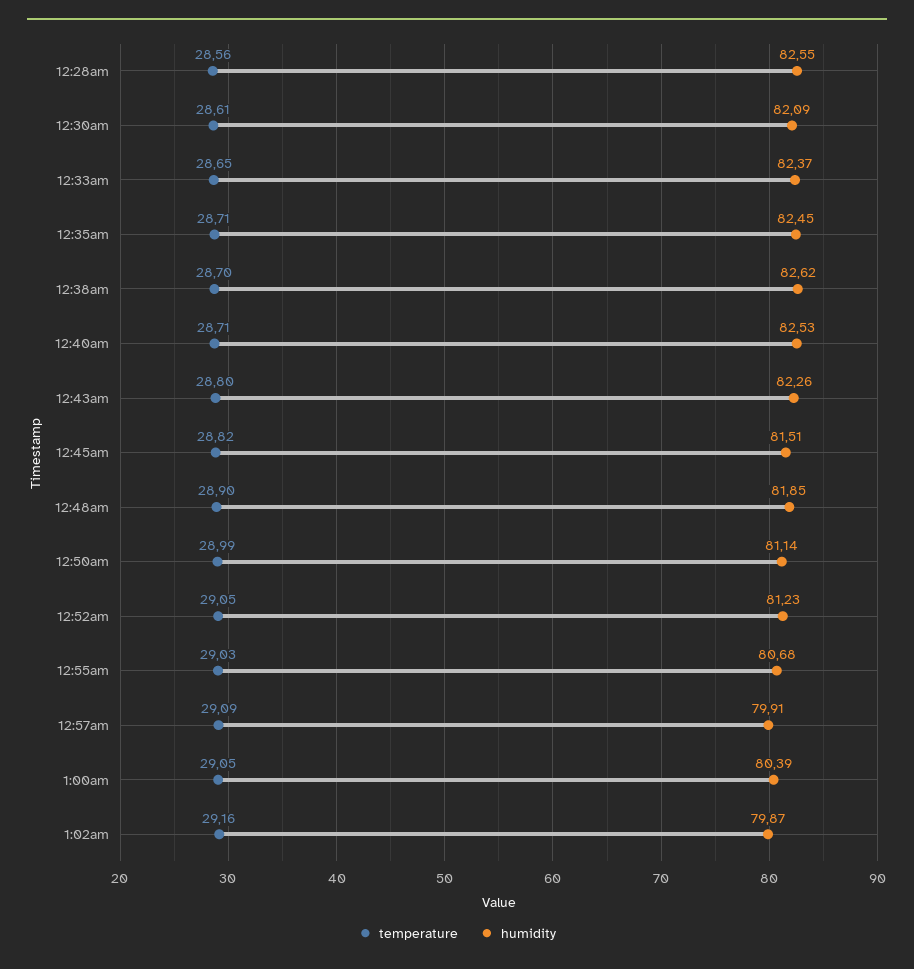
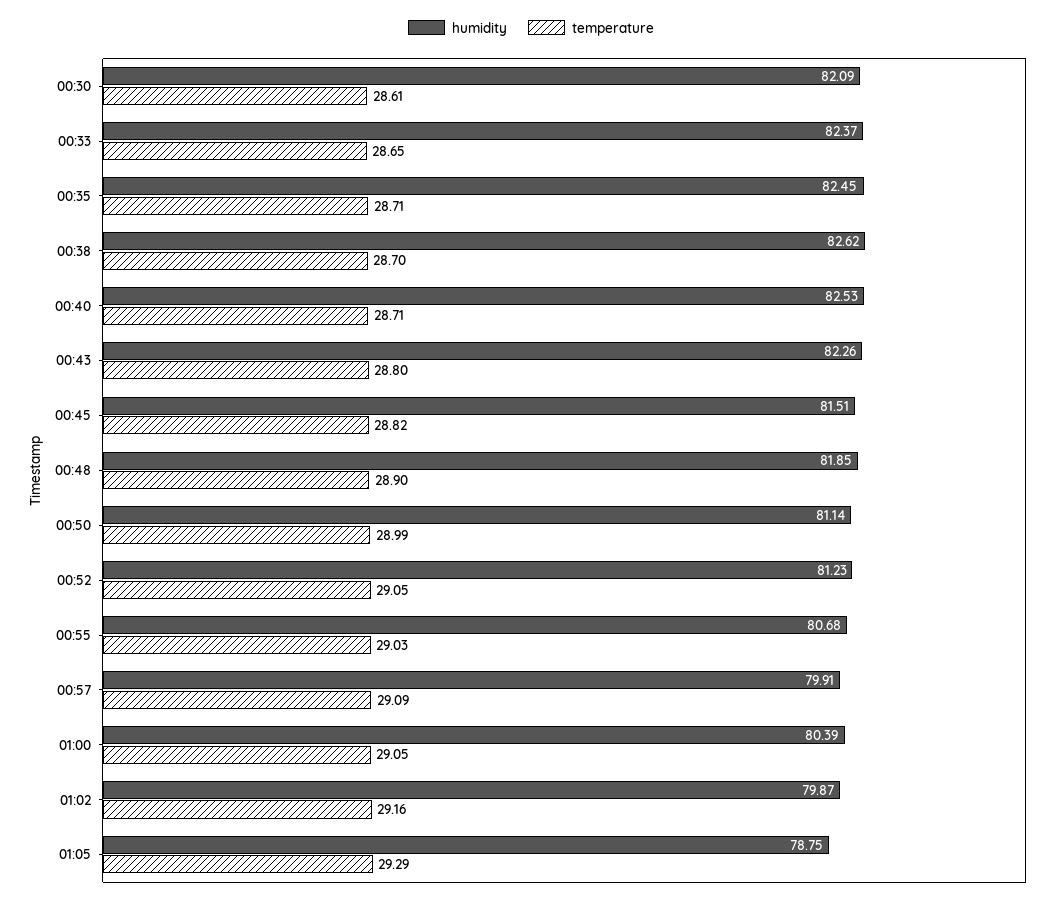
temperature, 12:28am: 28.56 -> none
humidity, 12:28am: 82.55 -> none
humidity, 01:05: none -> 78.75
temperature, 01:05: none -> 29.29

